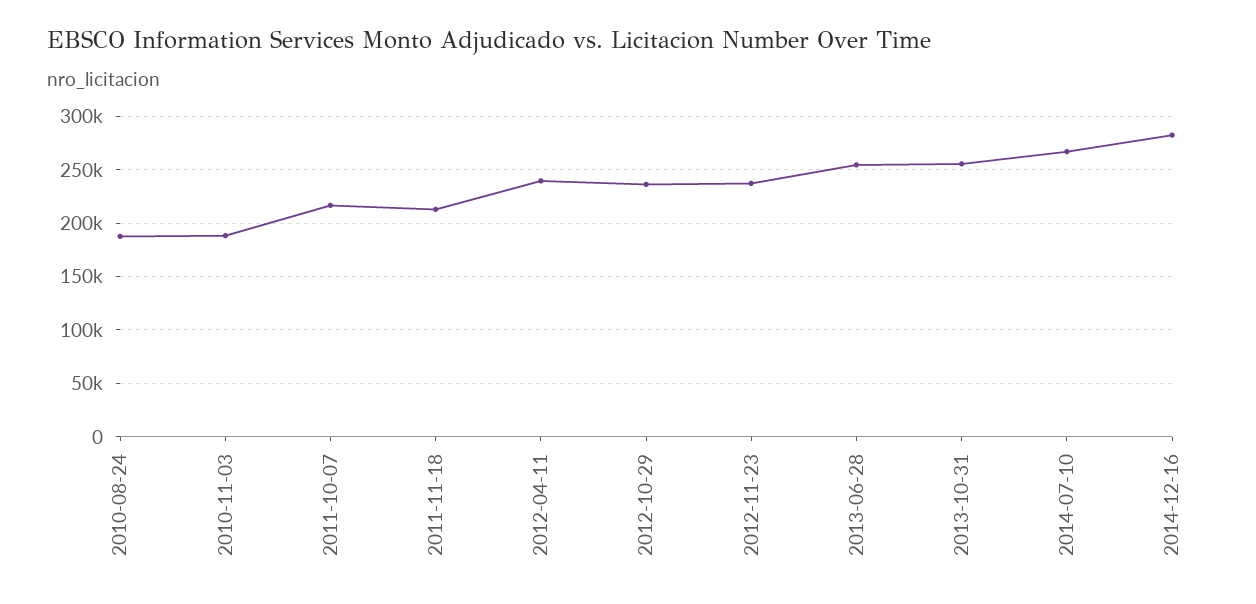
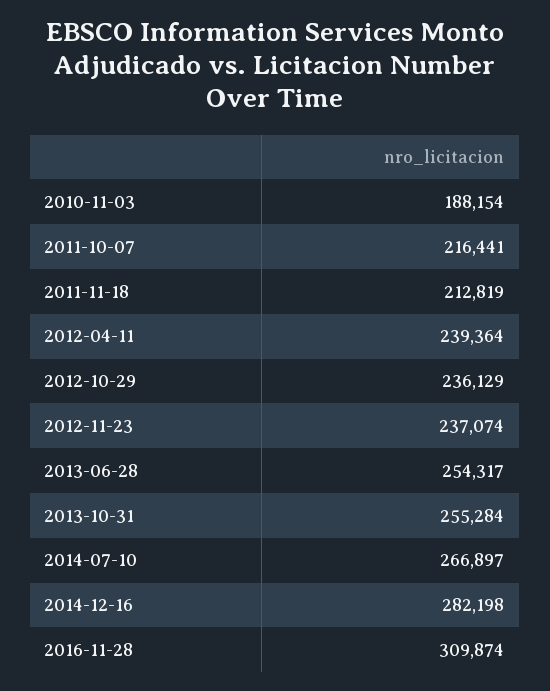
2010-08-24: 190000 -> none
2016-11-28: none -> 309874

